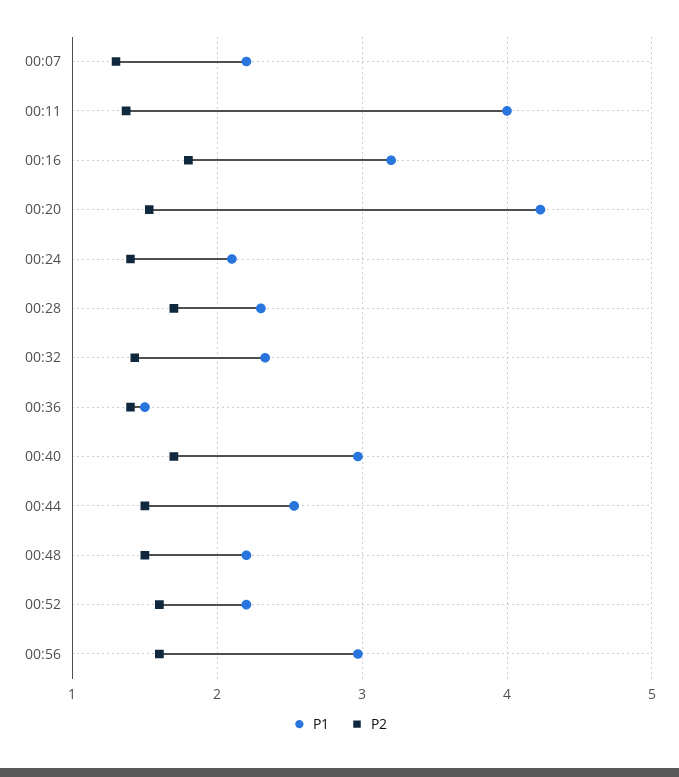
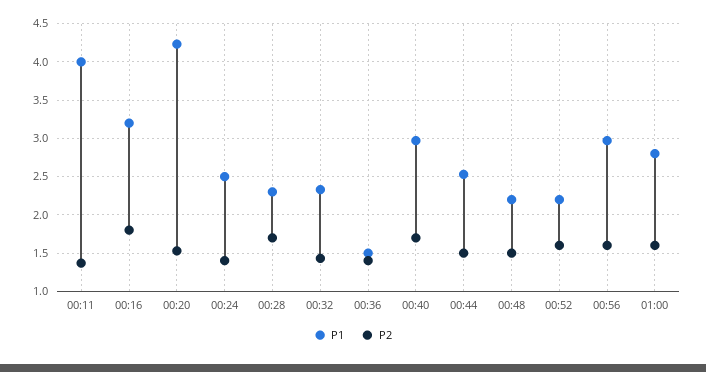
P1, 00:07: 2.2 -> none
P2, 00:07: 1.3 -> none
P1, 00:24: 2.1 -> 2.5
P1, 01:00: none -> 2.8
P2, 01:00: none -> 1.6

